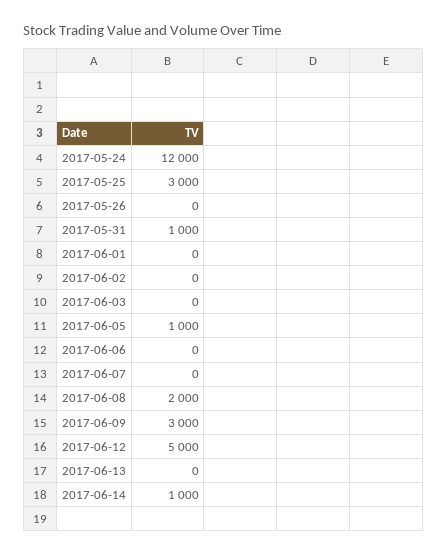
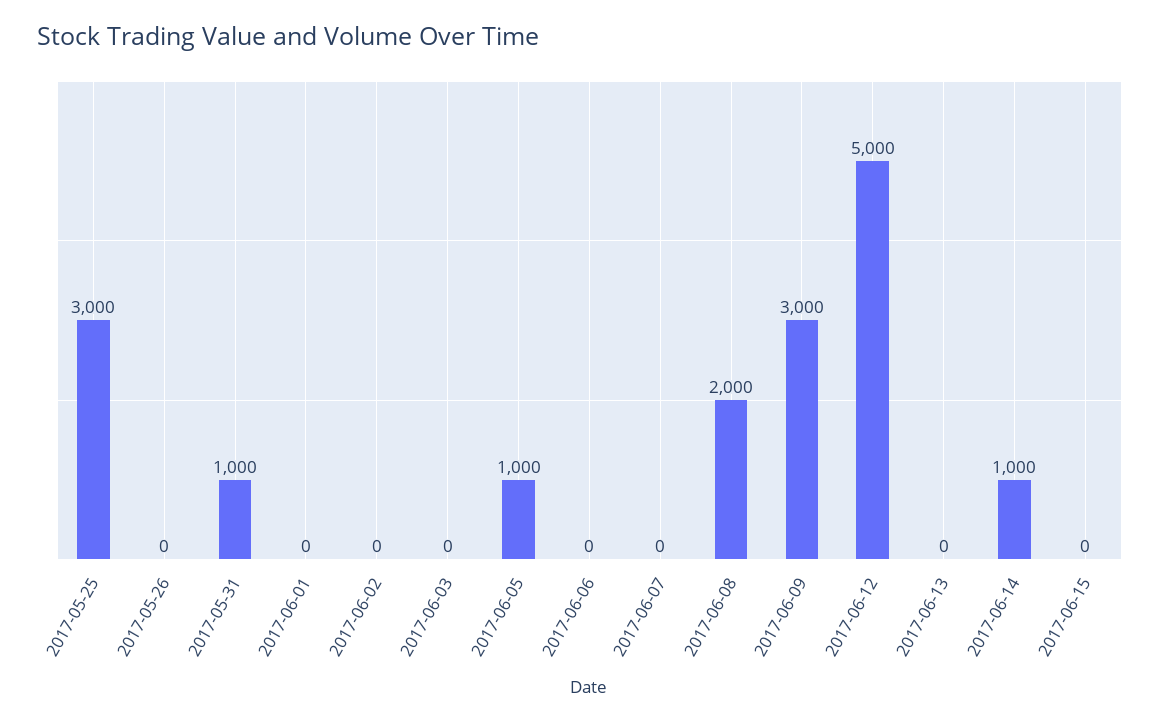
2017-05-24: 12000 -> none
2017-06-15: none -> 0

